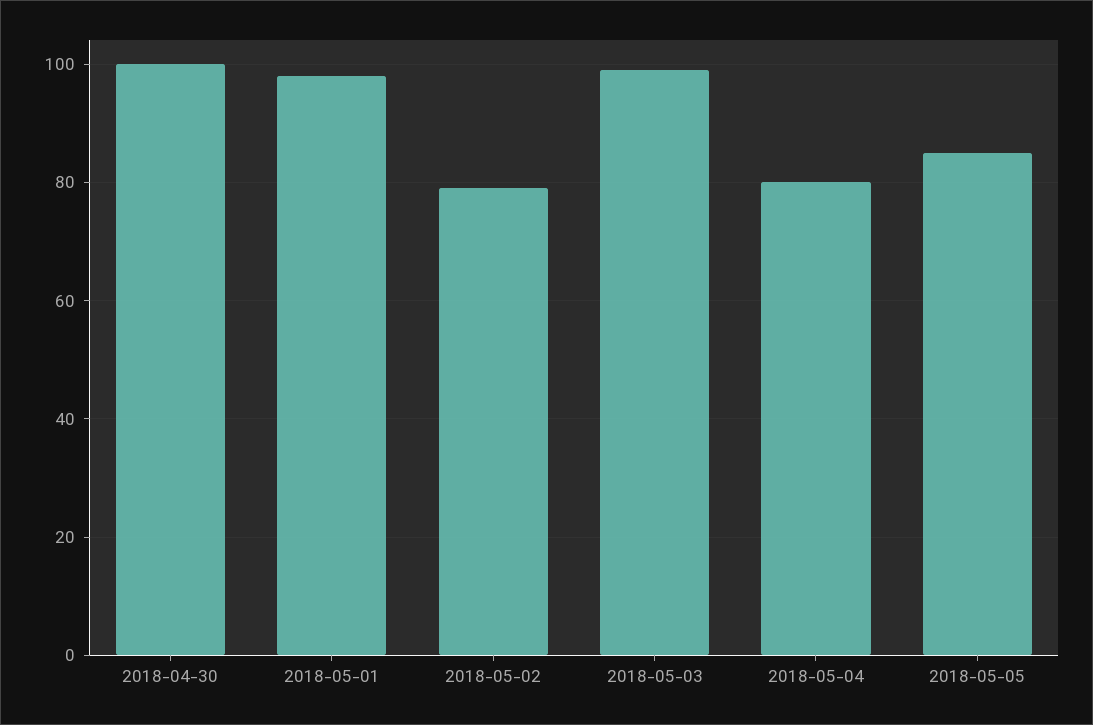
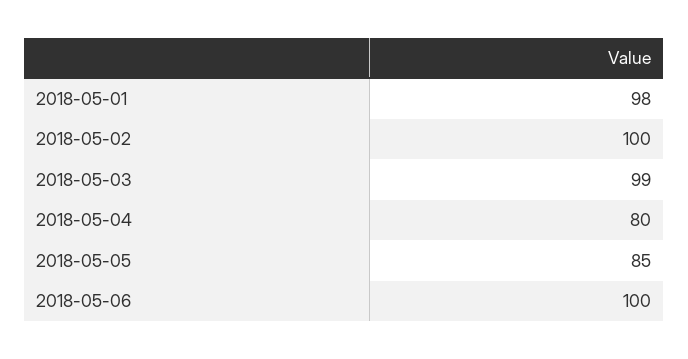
2018-04-30: 100 -> none
2018-05-02: 80 -> 100
2018-05-06: none -> 100

